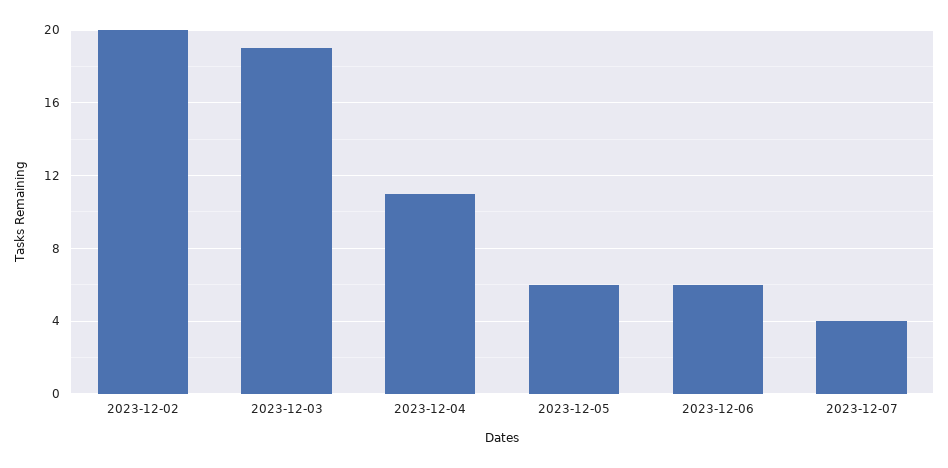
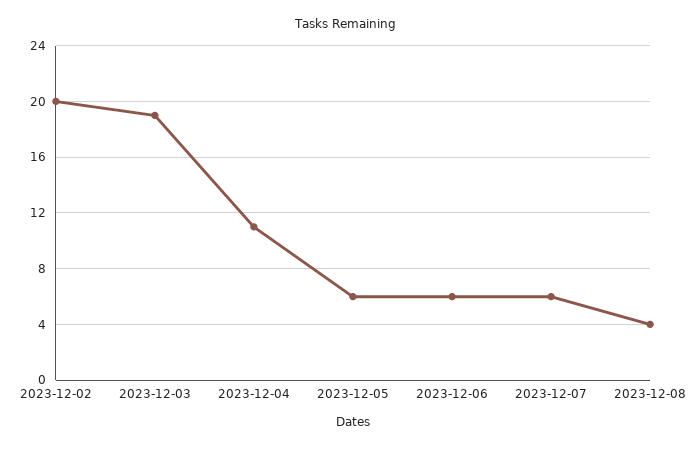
2023-12-07: 4 -> 6
2023-12-08: none -> 4

